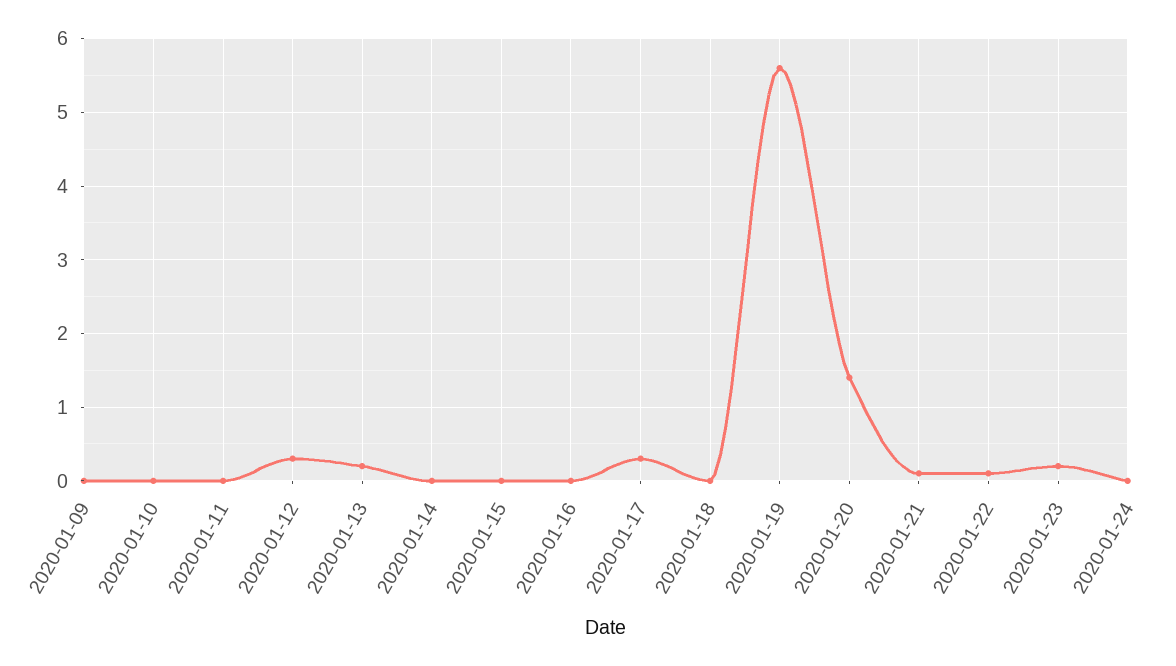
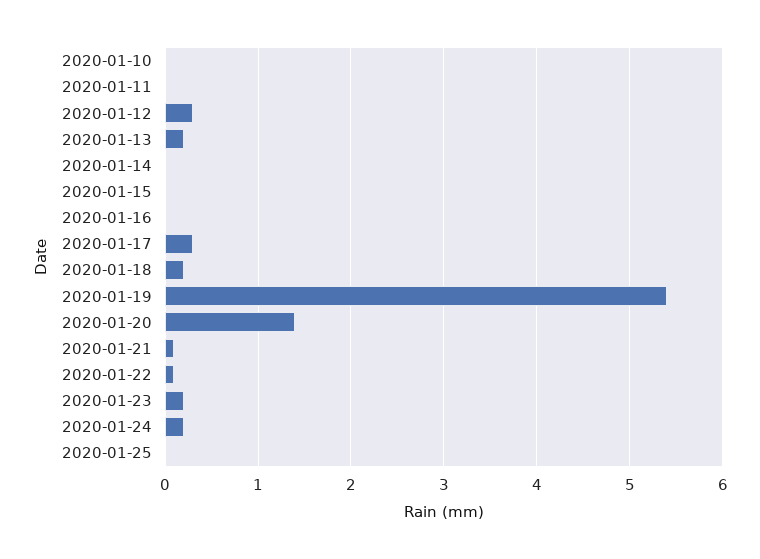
2020-01-09: 0 -> none
2020-01-18: 0 -> 0.2
2020-01-19: 5.6 -> 5.4
2020-01-24: 0 -> 0.2
2020-01-25: none -> 0

